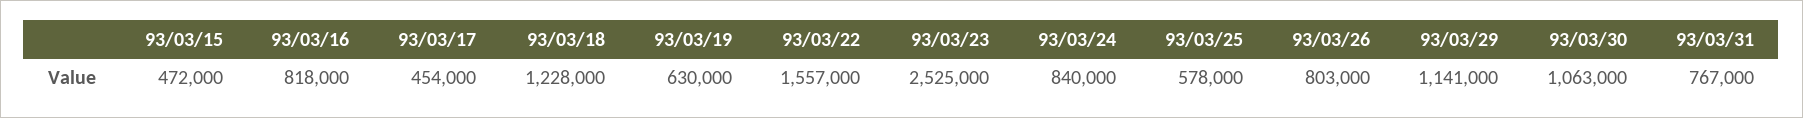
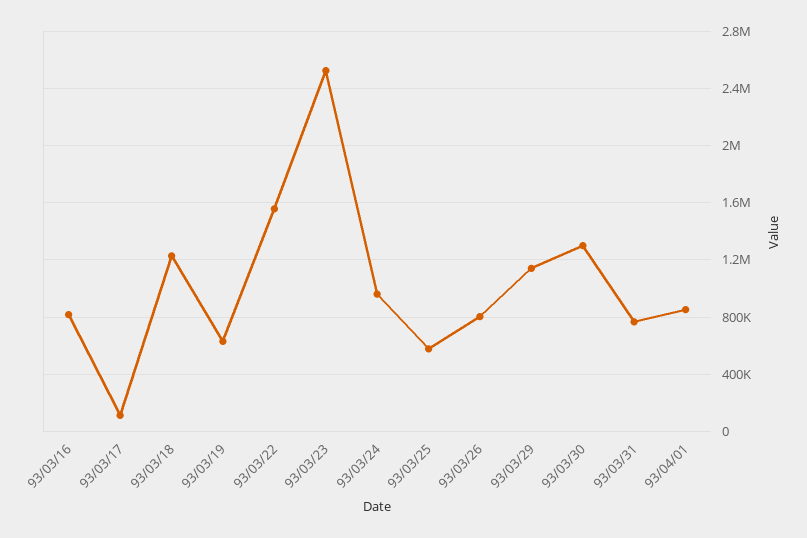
93/03/15: 472000 -> none
93/03/17: 454000 -> 100000
93/03/24: 840000 -> 950000
93/03/30: 1063000 -> 1300000
93/04/01: none -> 850000

